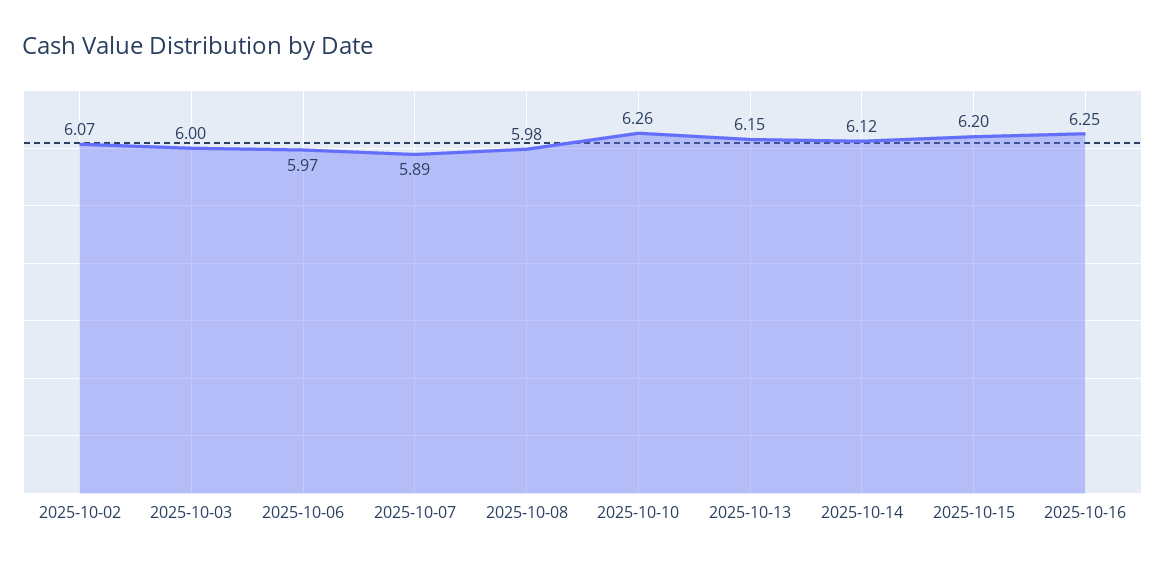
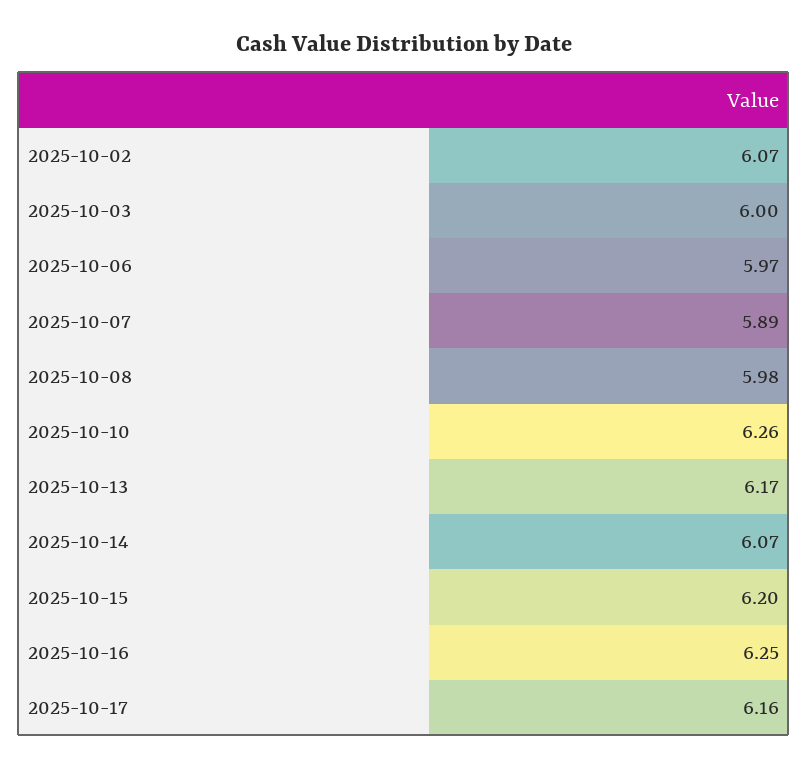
2025-10-13: 6.15 -> 6.17
2025-10-14: 6.12 -> 6.07
2025-10-17: none -> 6.16

